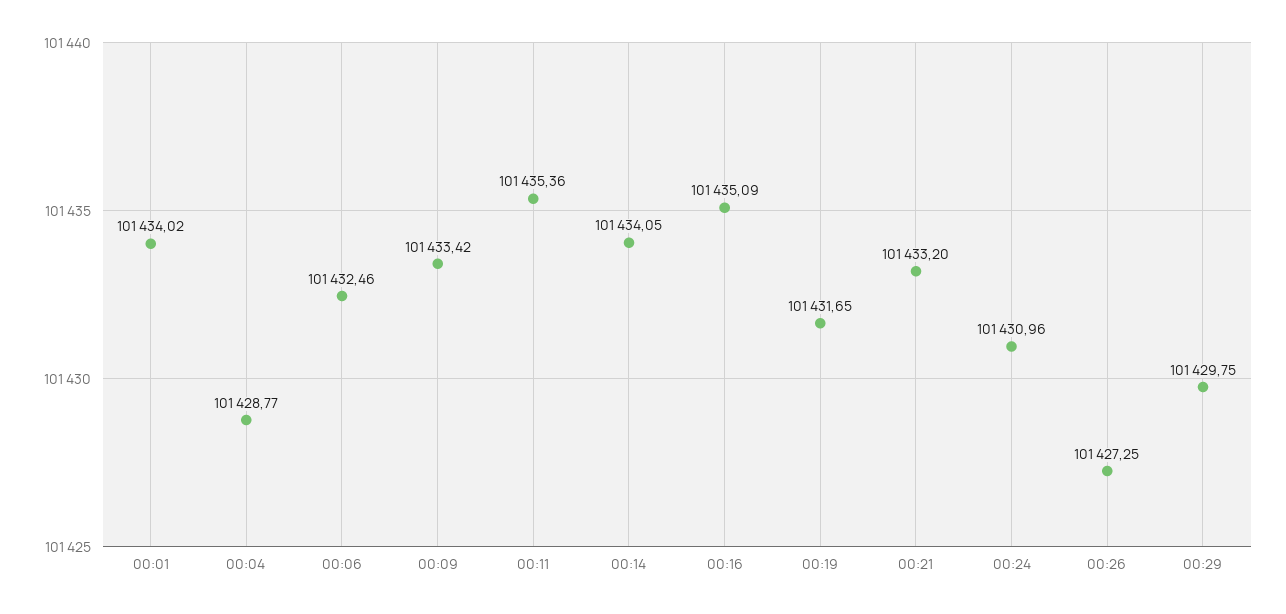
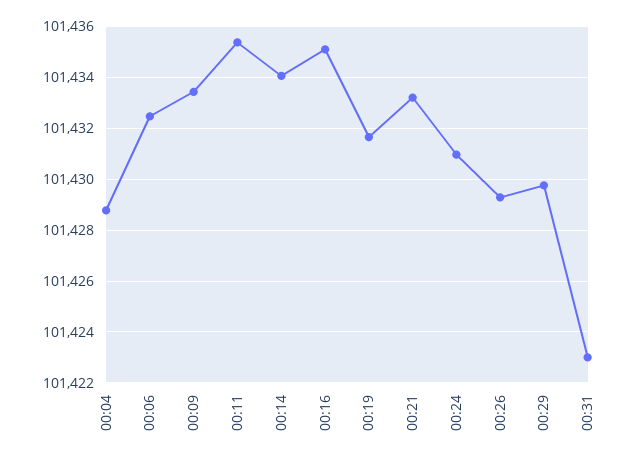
00:01: 101434.02 -> none
00:26: 101427.25 -> 101429.25
00:31: none -> 101423

